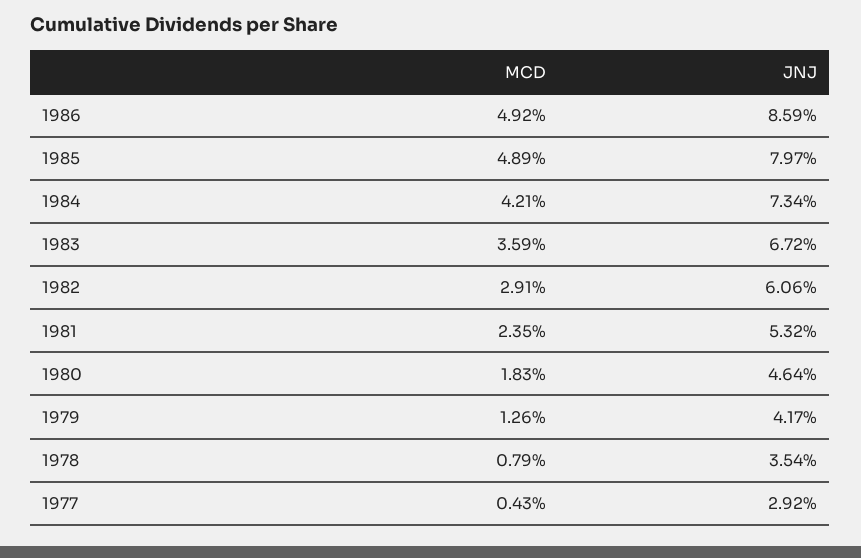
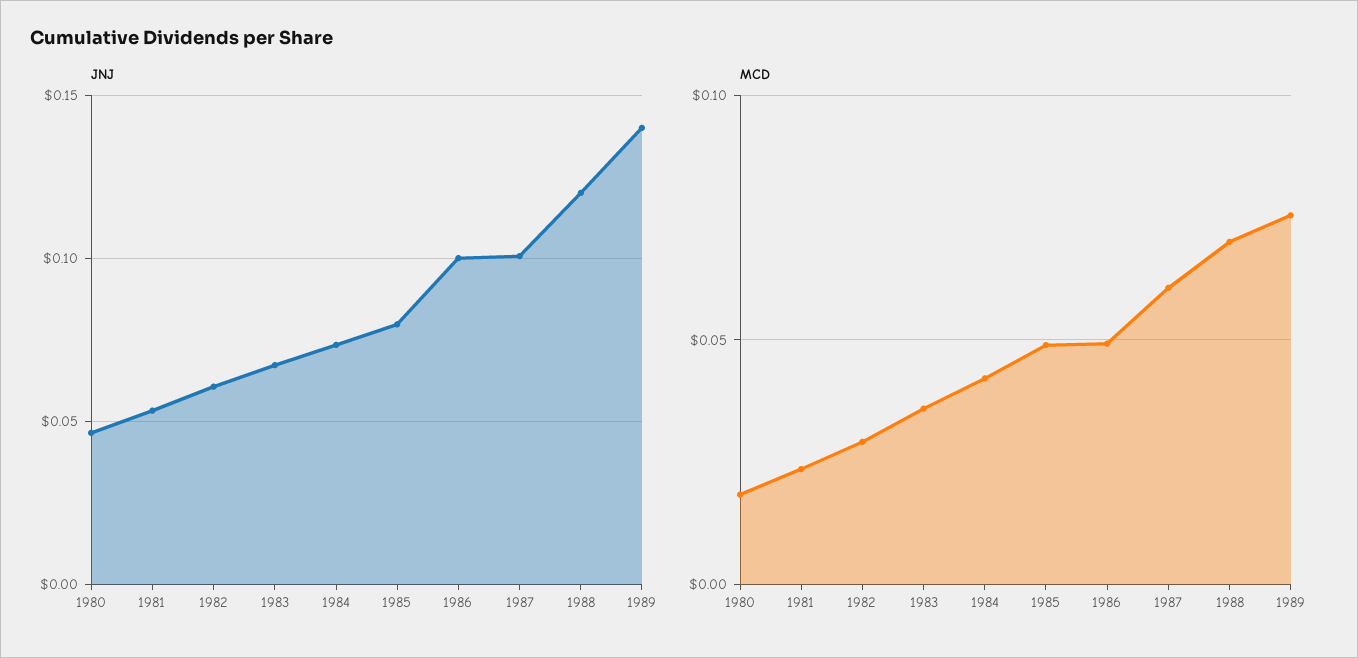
JNJ, 1986: 0.0859 -> 0.1
MCD, 1979: 0.0126 -> none
JNJ, 1979: 0.0417 -> none
MCD, 1978: 0.0079 -> none
JNJ, 1978: 0.0354 -> none
MCD, 1977: 0.0043 -> none
JNJ, 1977: 0.0292 -> none
JNJ, 1987: none -> 0.1
JNJ, 1988: none -> 0.12
JNJ, 1989: none -> 0.14
MCD, 1987: none -> 0.06
MCD, 1988: none -> 0.07
MCD, 1989: none -> 0.075

